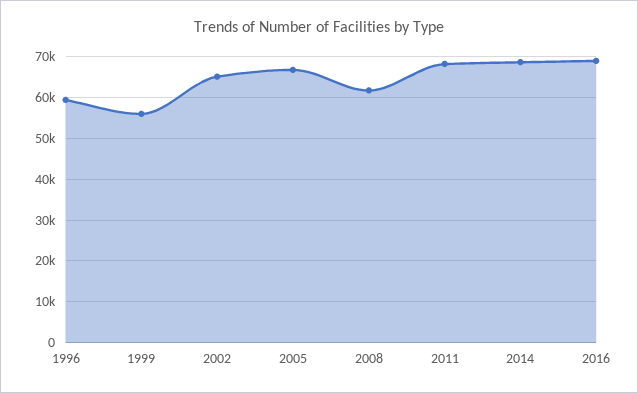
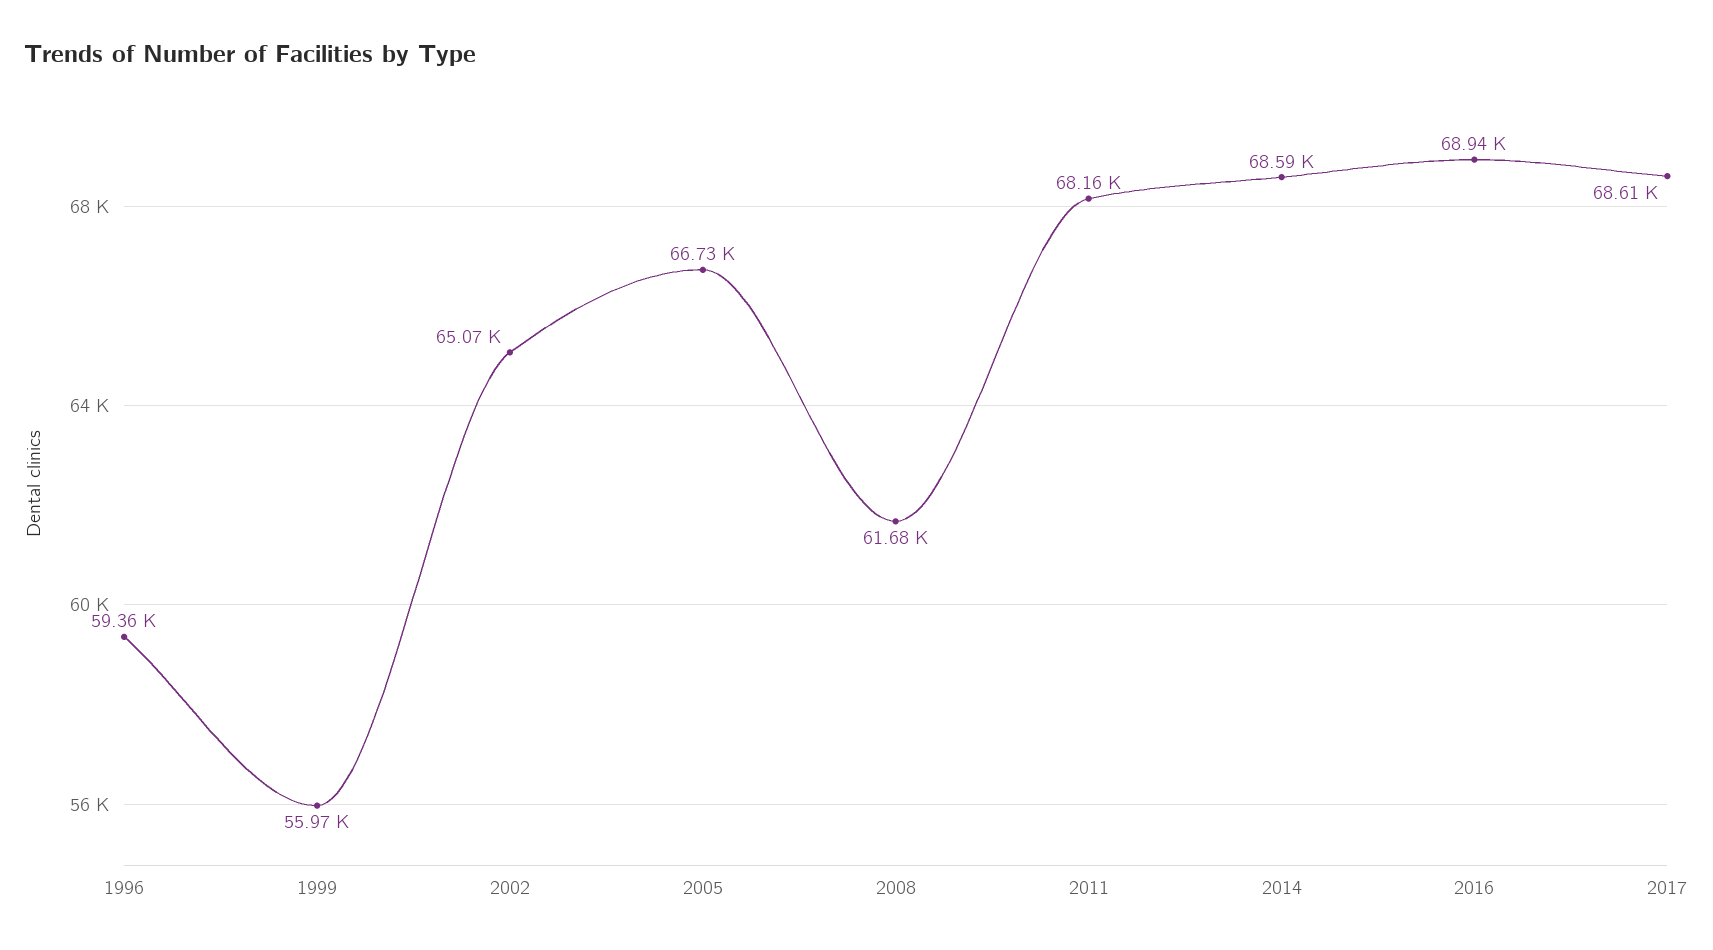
2017: none -> 68610

